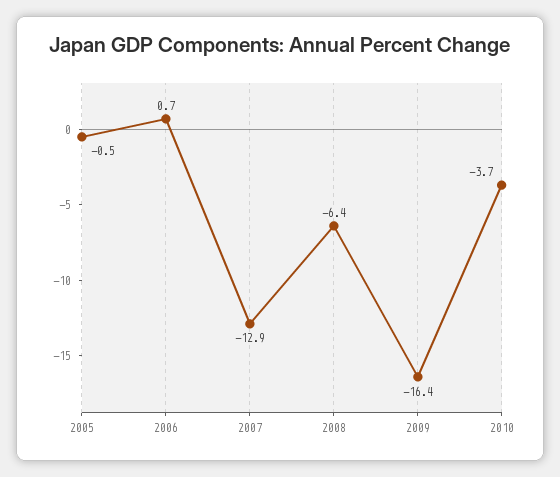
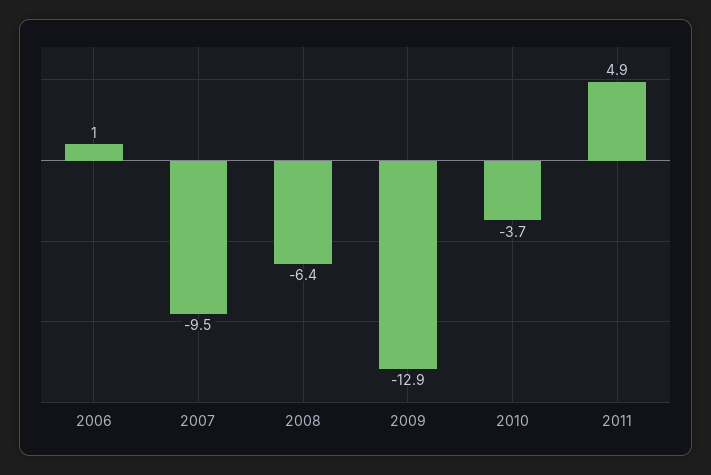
2005: -0.5 -> none
2006: 0.7 -> 1
2007: -12.9 -> -9.5
2009: -16.4 -> -12.9
2011: none -> 4.9

